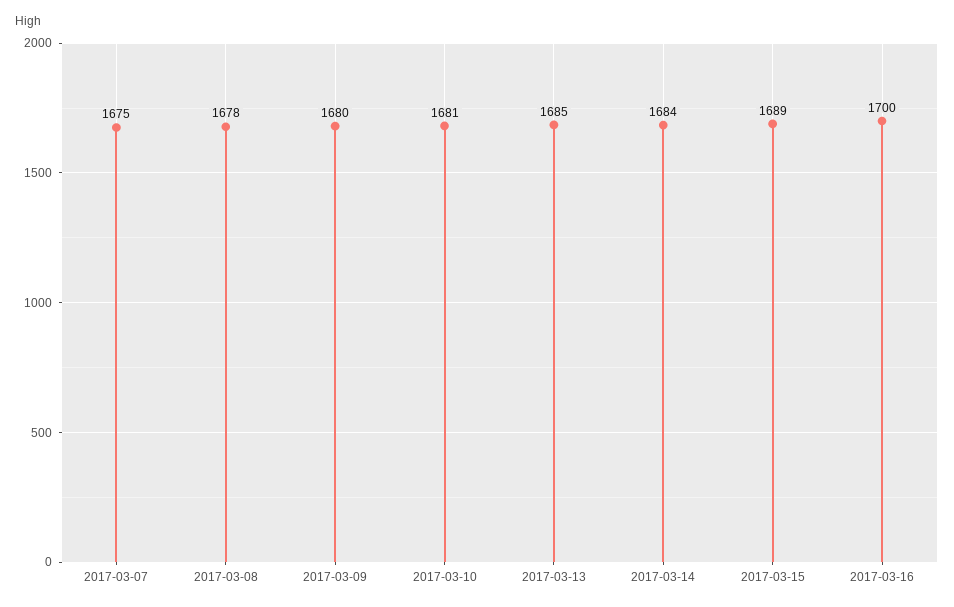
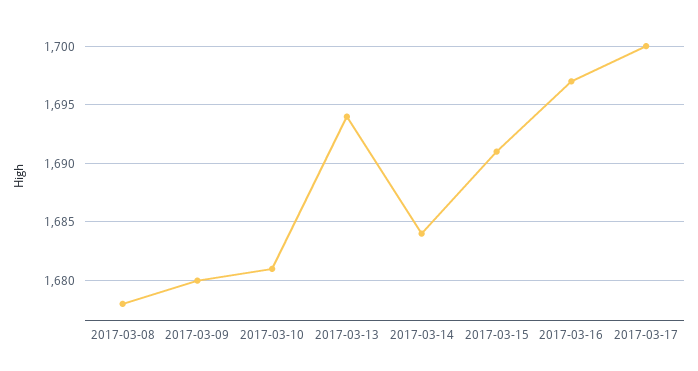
2017-03-07: 1675 -> none
2017-03-13: 1685 -> 1694
2017-03-15: 1689 -> 1691
2017-03-16: 1700 -> 1697
2017-03-17: none -> 1700

